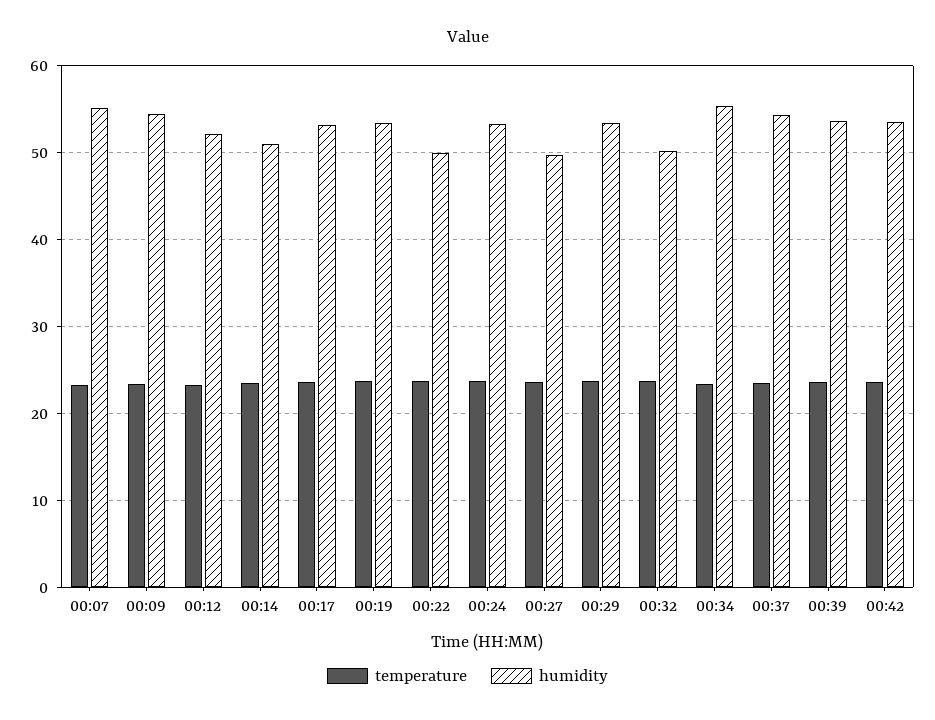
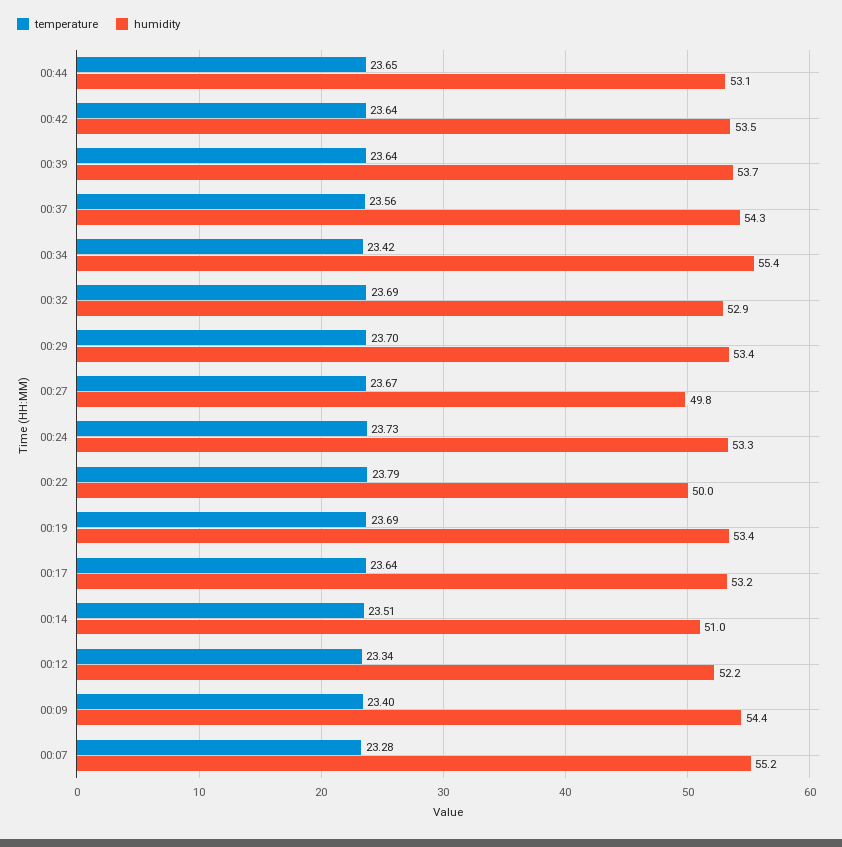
humidity, 00:32: 50 -> 52.9
temperature, 00:44: none -> 23.65
humidity, 00:44: none -> 53.1

